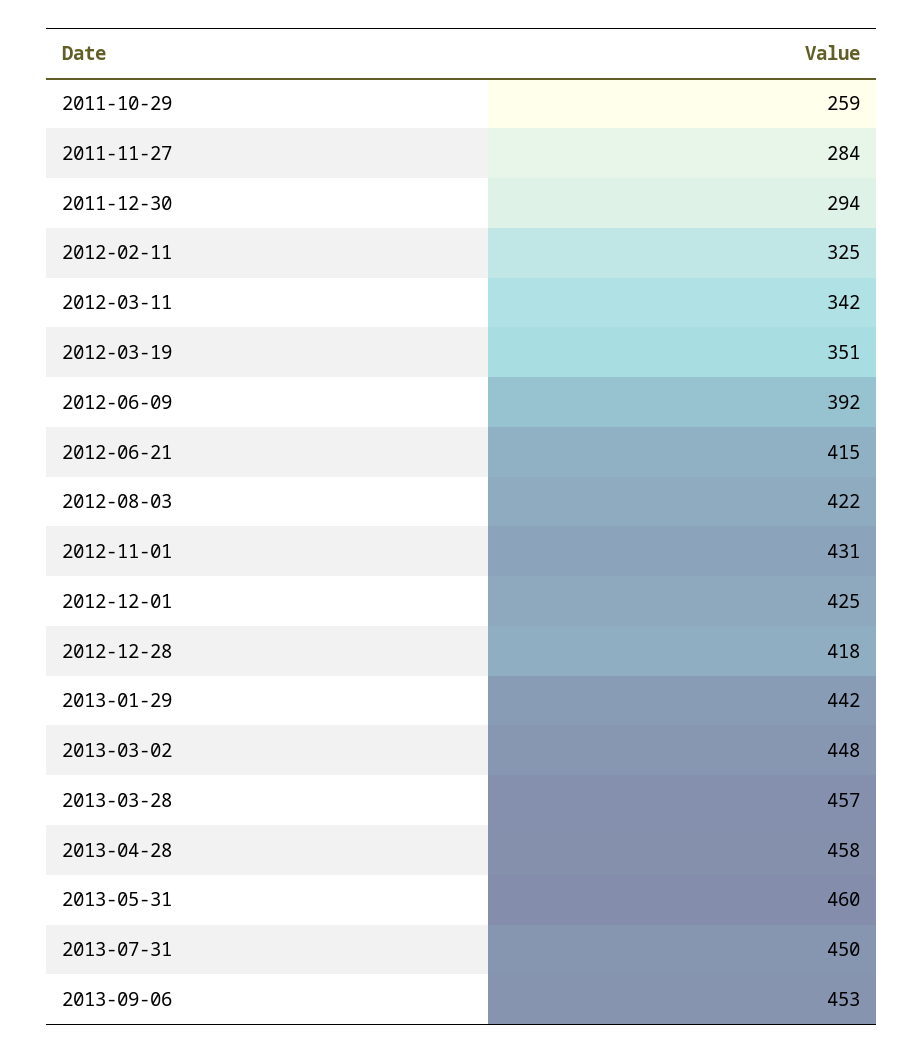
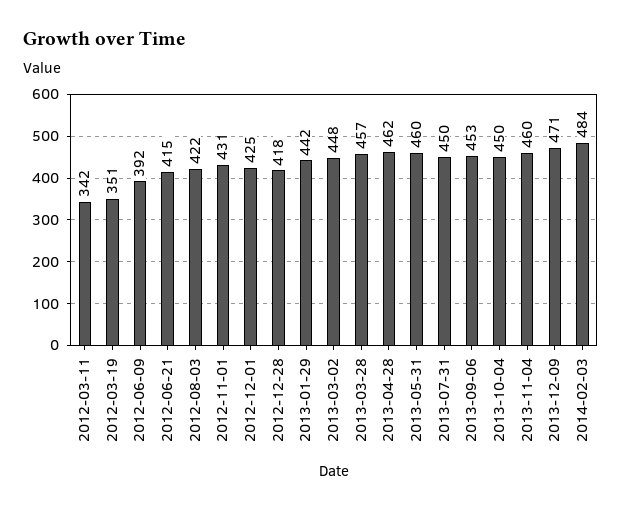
2011-10-29: 259 -> none
2011-11-27: 284 -> none
2011-12-30: 294 -> none
2012-02-11: 325 -> none
2013-04-28: 458 -> 462
2013-10-04: none -> 450
2013-11-04: none -> 460
2013-12-09: none -> 471
2014-02-03: none -> 484

